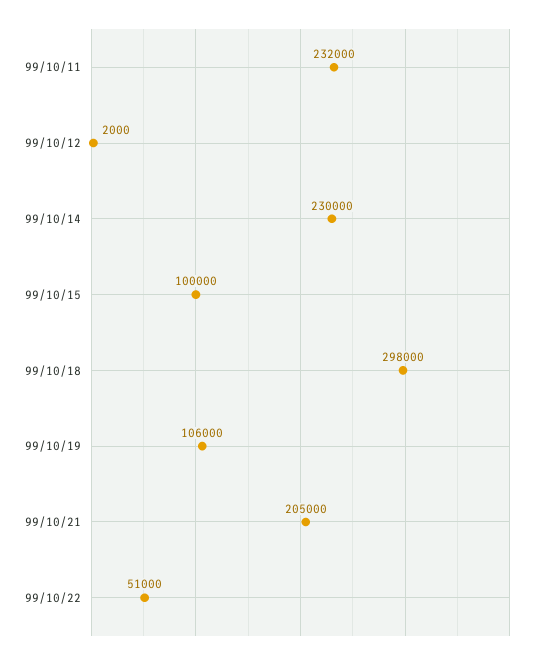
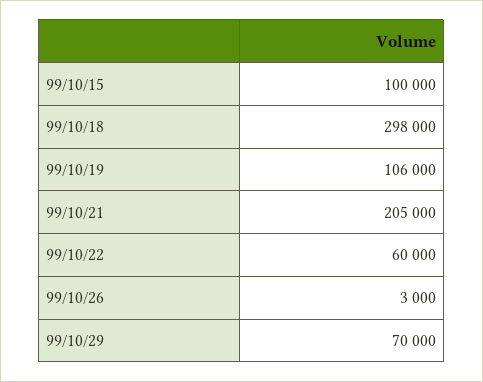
99/10/11: 232000 -> none
99/10/12: 2000 -> none
99/10/14: 230000 -> none
99/10/22: 51000 -> 60000
99/10/26: none -> 3000
99/10/29: none -> 70000

